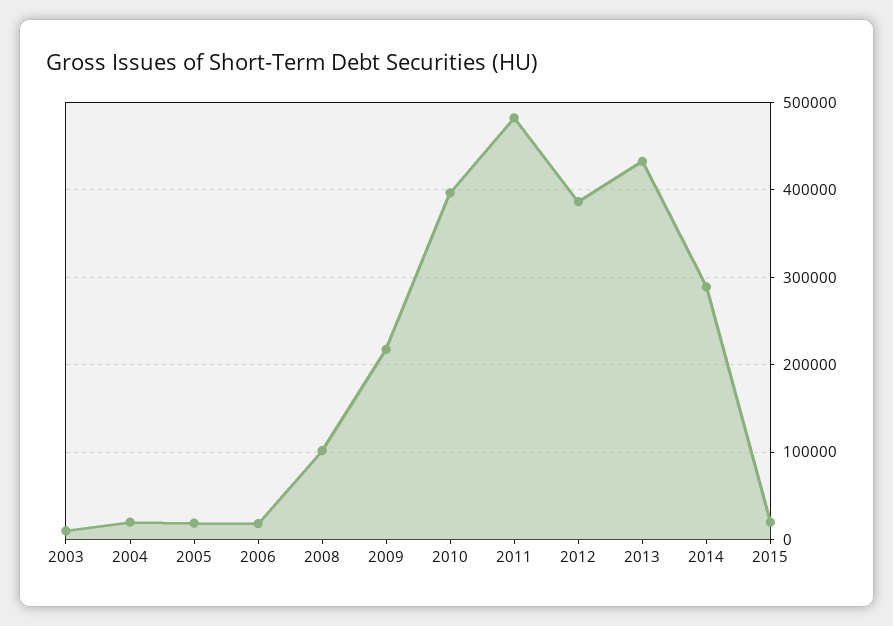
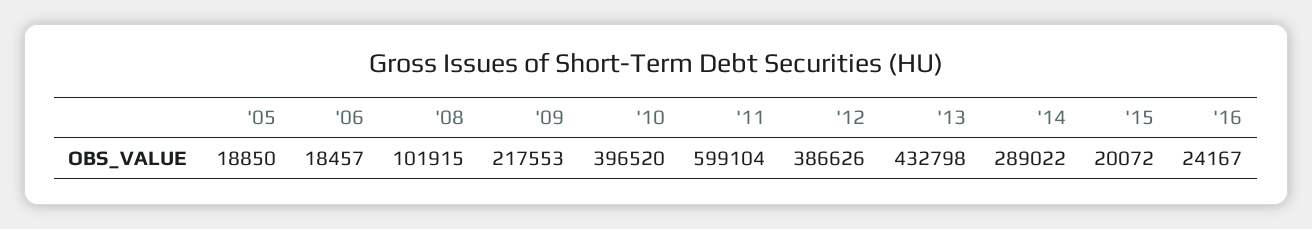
2003: 10000 -> none
2004: 20000 -> none
2011: 480000 -> 599104
'16: none -> 24167

